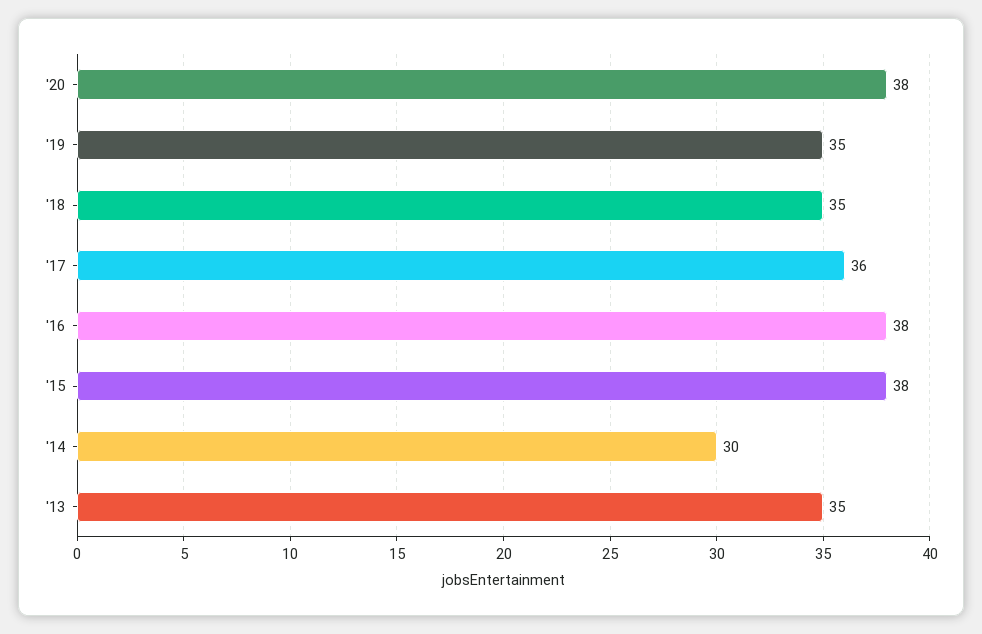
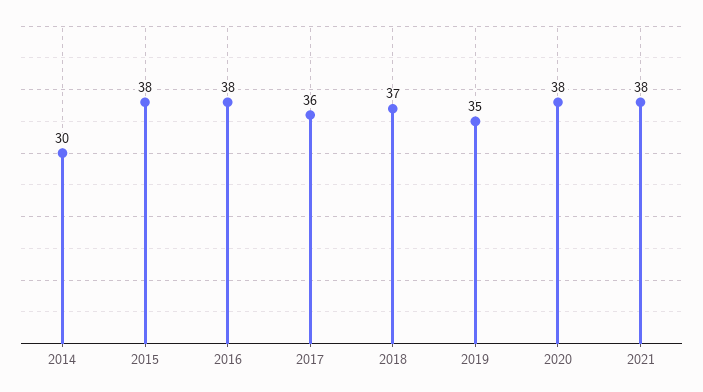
'18: 35 -> 37
'13: 35 -> none
2021: none -> 38

